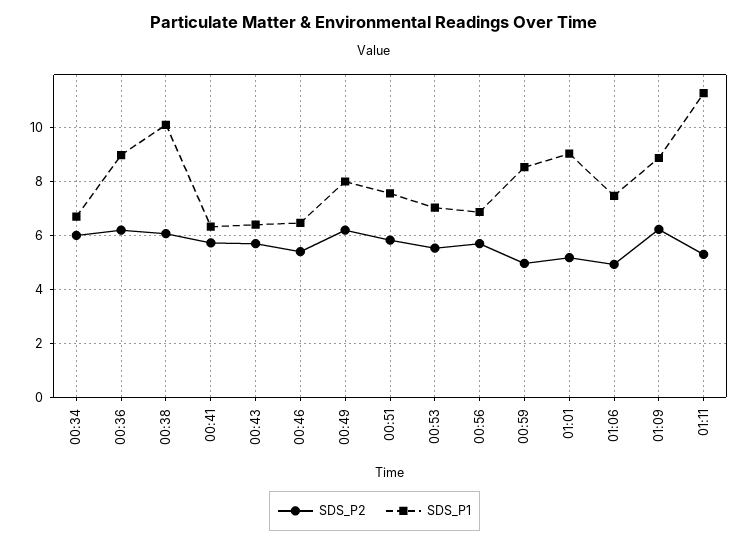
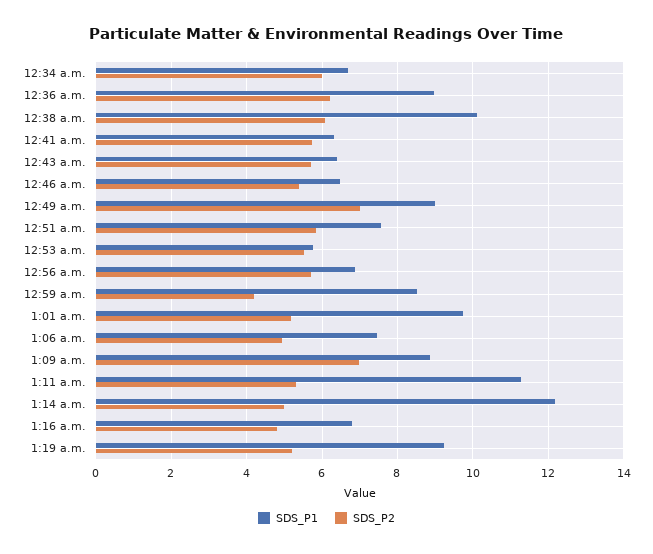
SDS_P2, 00:49: 6.25 -> 7
SDS_P1, 00:49: 8 -> 9
SDS_P1, 00:53: 7 -> 5.8
SDS_P2, 00:59: 5 -> 4.2
SDS_P1, 01:01: 9 -> 9.8
SDS_P2, 01:09: 6.25 -> 7
SDS_P1, 1:14 a.m.: none -> 12.2
SDS_P2, 1:14 a.m.: none -> 5
SDS_P1, 1:16 a.m.: none -> 6.8
SDS_P2, 1:16 a.m.: none -> 4.8
SDS_P1, 1:19 a.m.: none -> 9.2
SDS_P2, 1:19 a.m.: none -> 5.2

